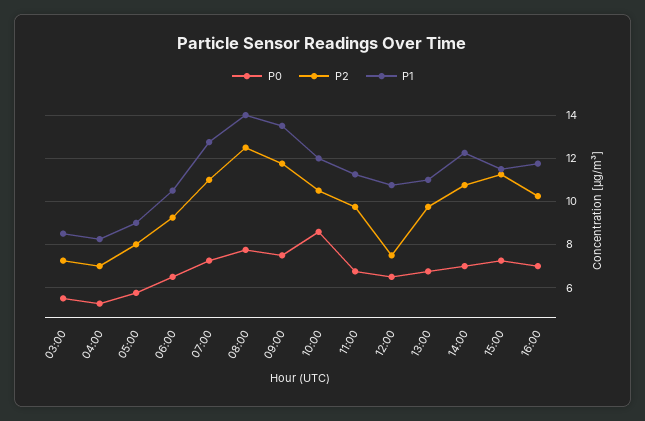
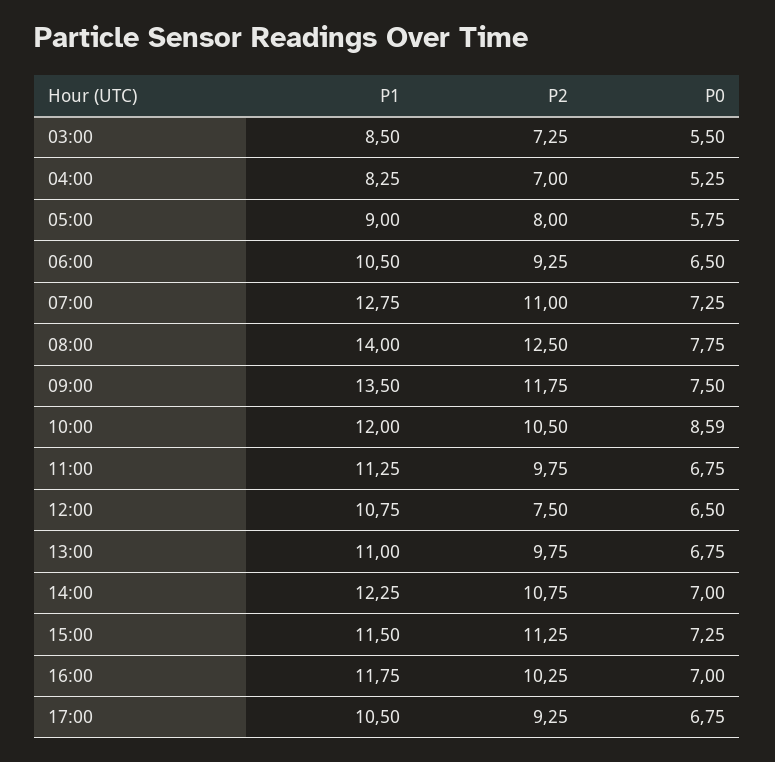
P1, 17:00: none -> 10.5
P2, 17:00: none -> 9.25
P0, 17:00: none -> 6.75

